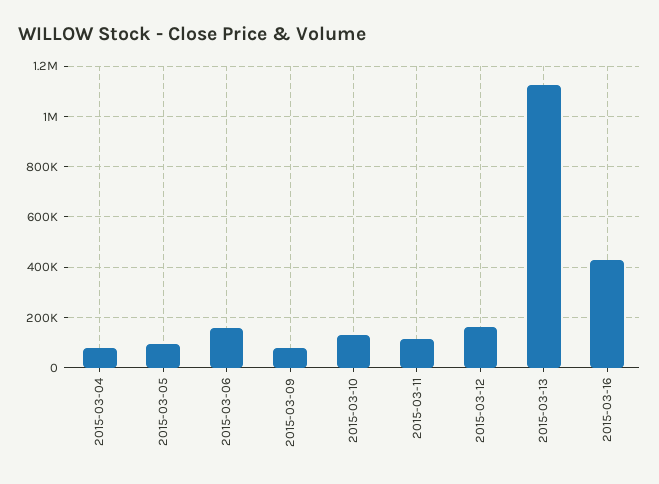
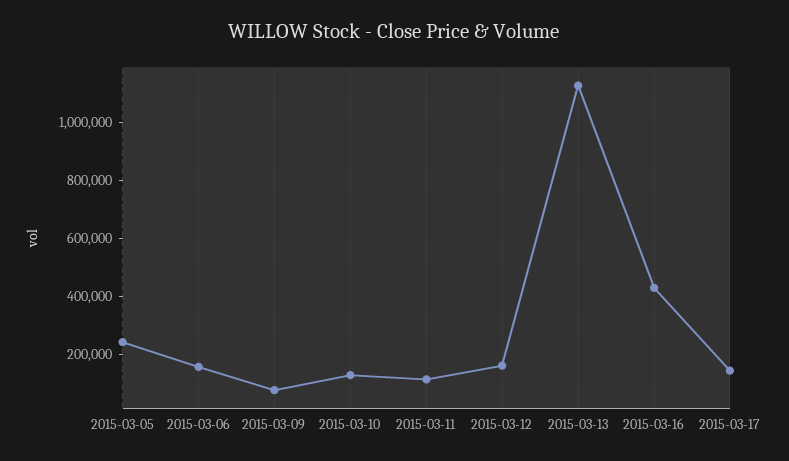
2015-03-04: 75000 -> none
2015-03-05: 100000 -> 250000
2015-03-17: none -> 150000

